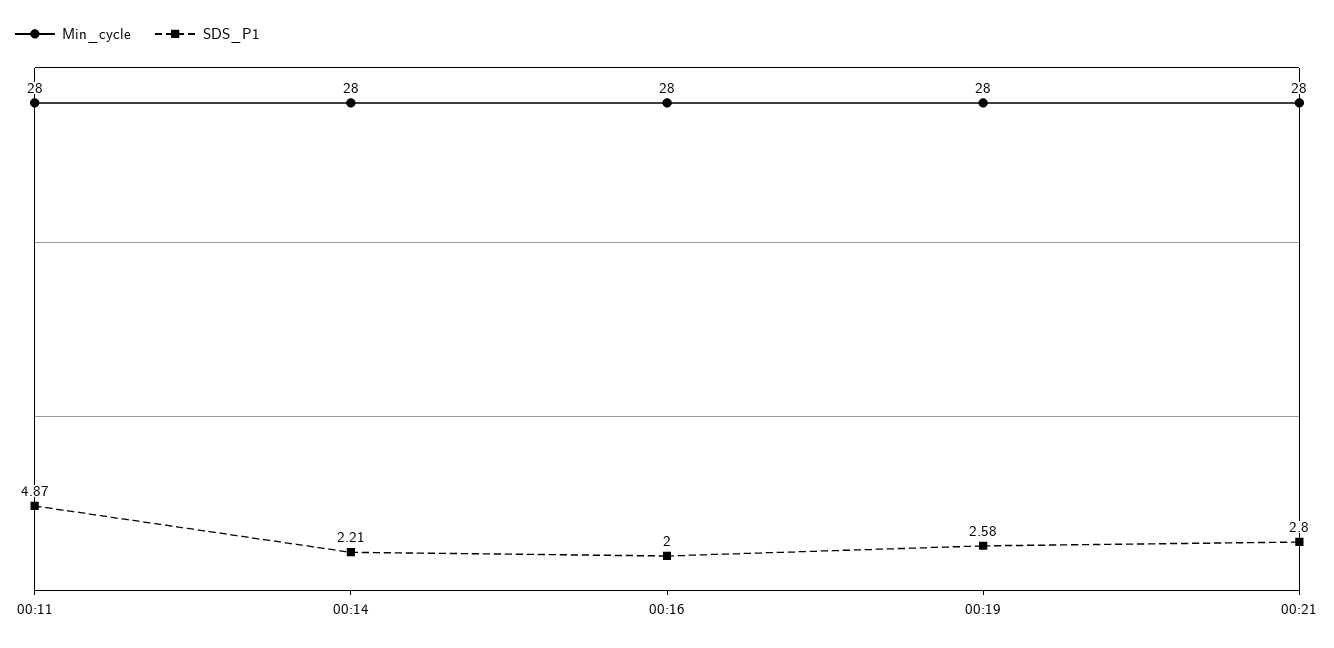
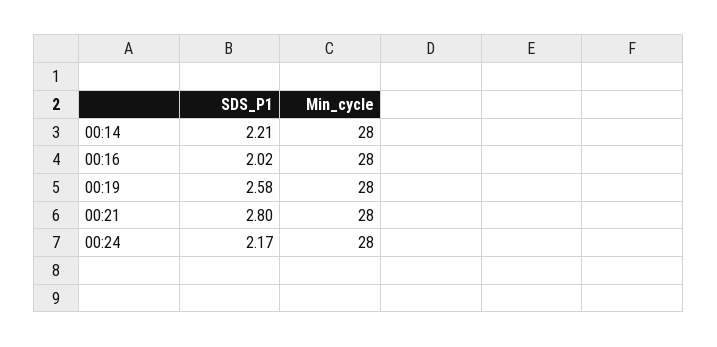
Min_cycle, 00:11: 28 -> none
SDS_P1, 00:11: 4.87 -> none
SDS_P1, 00:16: 2 -> 2.02
SDS_P1, 00:24: none -> 2.17
Min_cycle, 00:24: none -> 28

